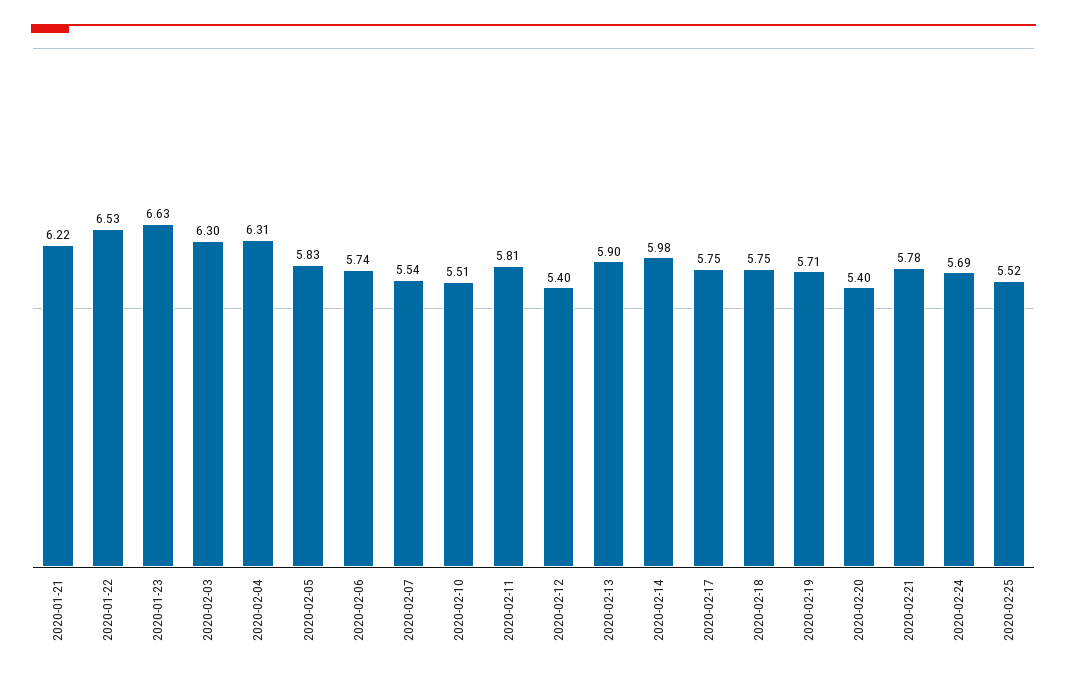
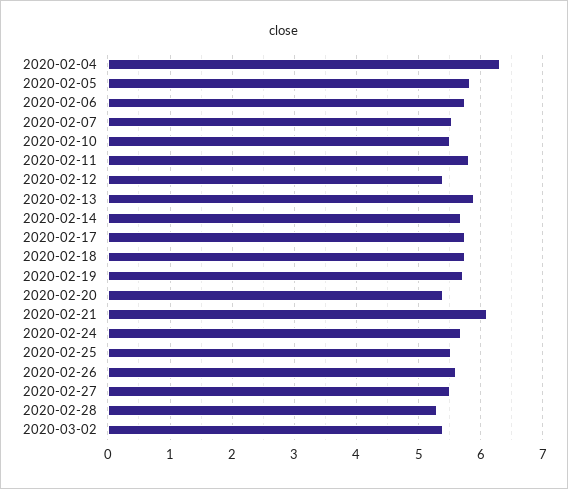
2020-01-21: 6.22 -> none
2020-01-22: 6.53 -> none
2020-01-23: 6.63 -> none
2020-02-03: 6.3 -> none
2020-02-14: 5.98 -> 5.7
2020-02-21: 5.78 -> 6.1
2020-02-26: none -> 5.6
2020-02-27: none -> 5.5
2020-02-28: none -> 5.3
2020-03-02: none -> 5.4

